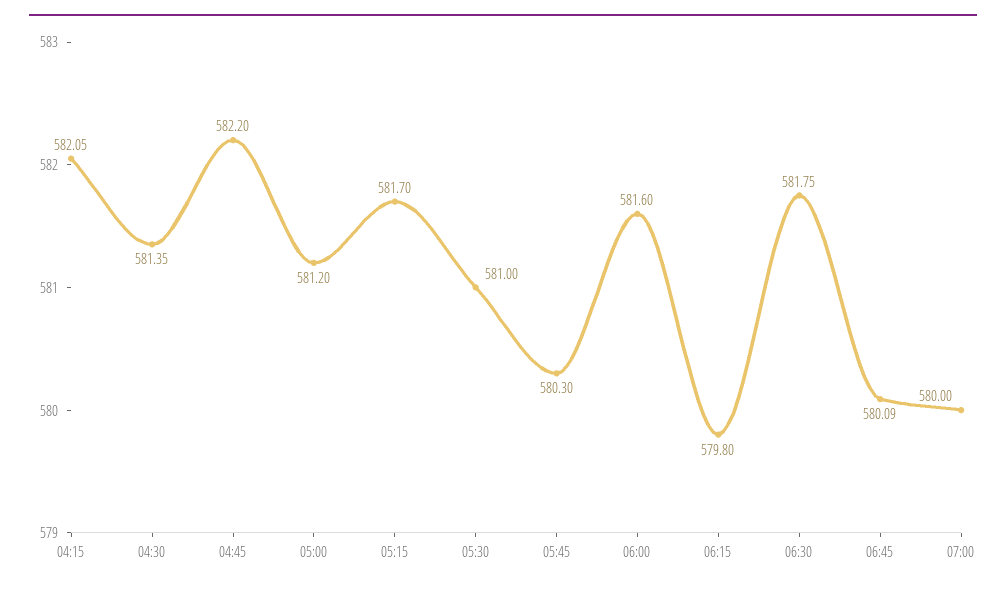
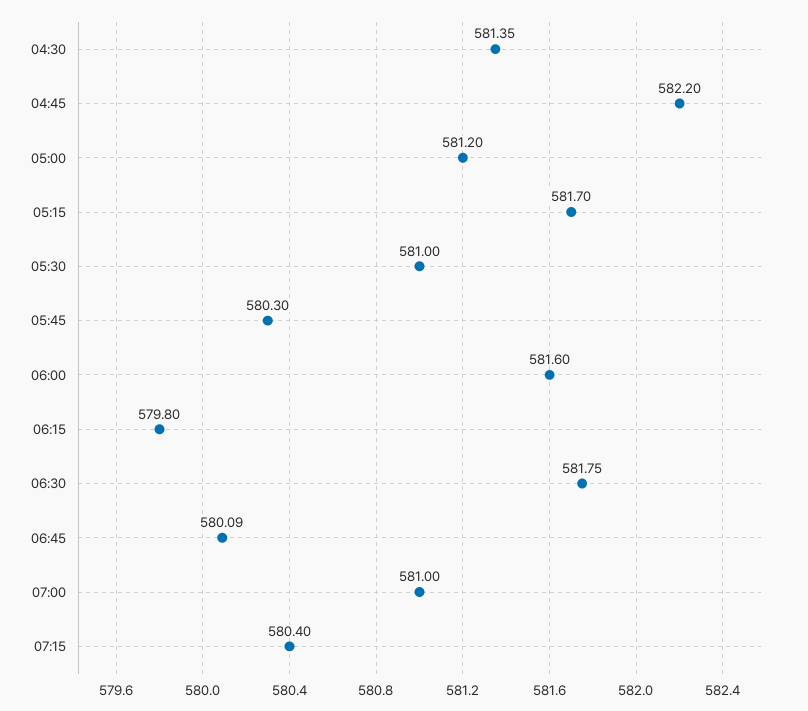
04:15: 582.05 -> none
07:00: 580 -> 581
07:15: none -> 580.4

